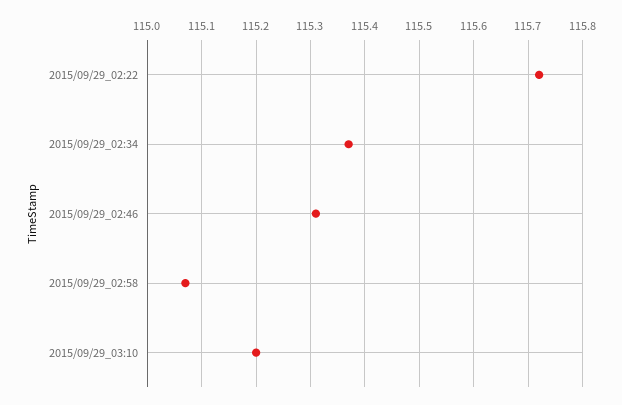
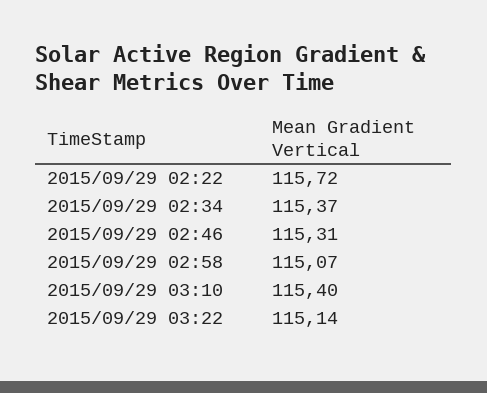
2015/09/29_03:10: 115.2 -> 115.4
2015/09/29 03:22: none -> 115.14

